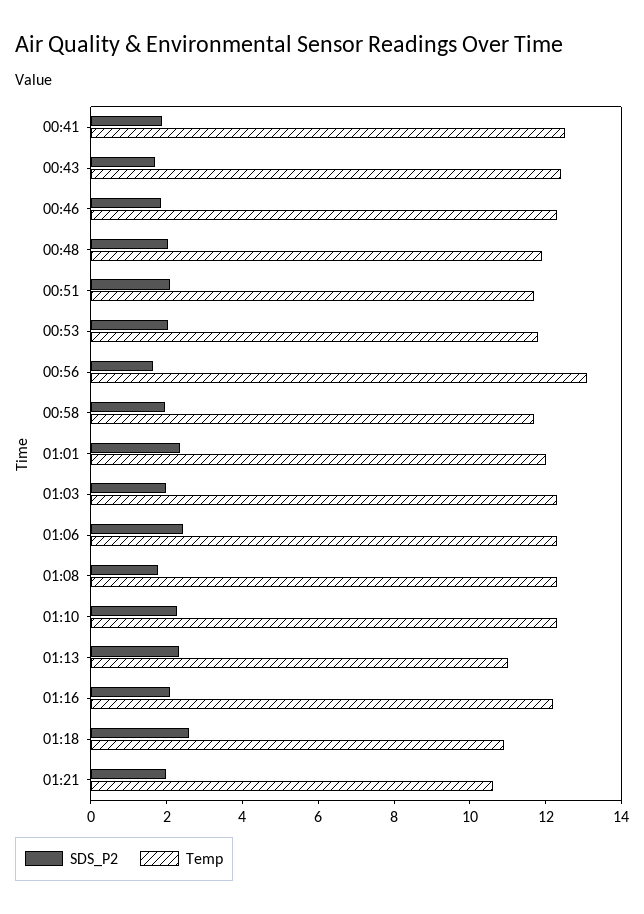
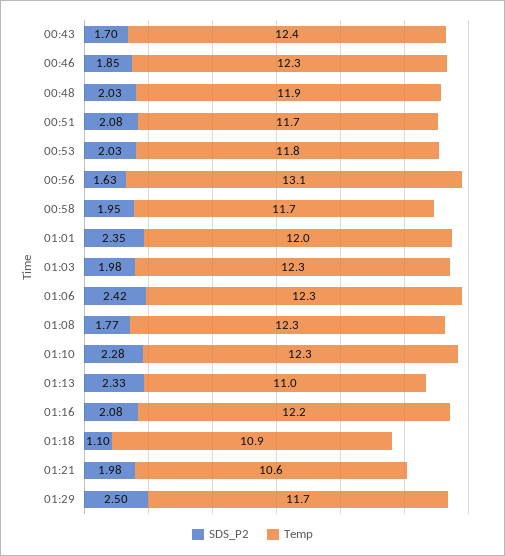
SDS_P2, 00:41: 2 -> none
Temp, 00:41: 12.5 -> none
SDS_P2, 01:18: 2.5 -> 1.1
SDS_P2, 01:29: none -> 2.5
Temp, 01:29: none -> 11.7

